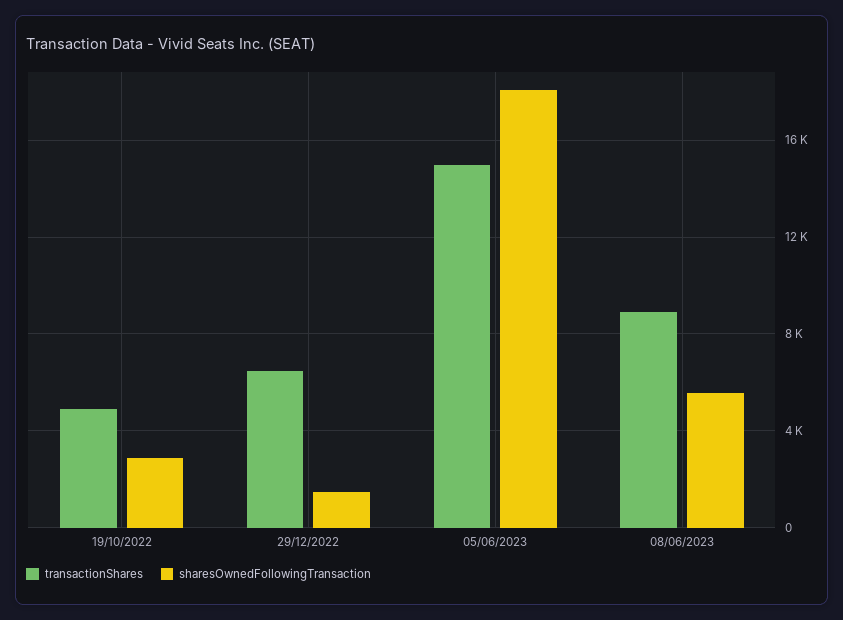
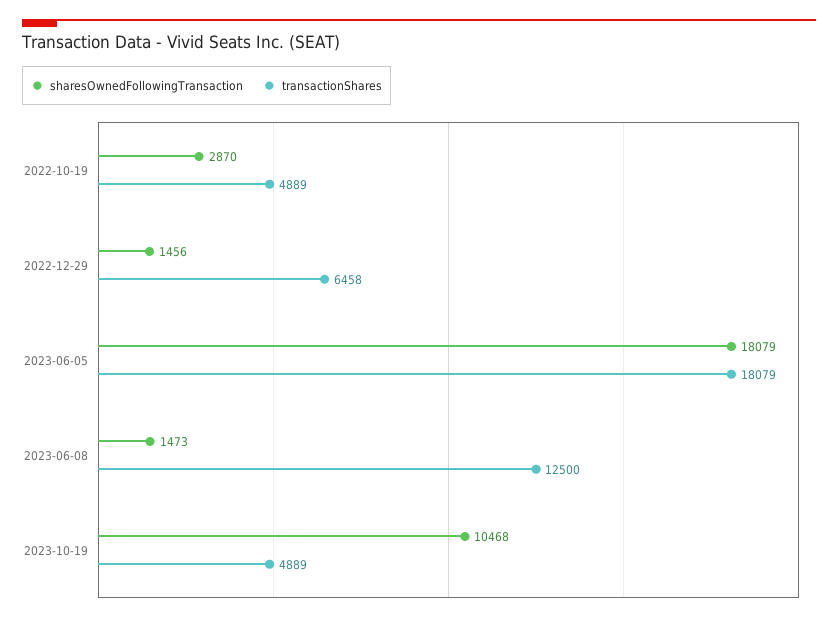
transactionShares, 05/06/2023: 15000 -> 18079
transactionShares, 08/06/2023: 9000 -> 12500
sharesOwnedFollowingTransaction, 08/06/2023: 5500 -> 1473
sharesOwnedFollowingTransaction, 2023-10-19: none -> 10468
transactionShares, 2023-10-19: none -> 4889

